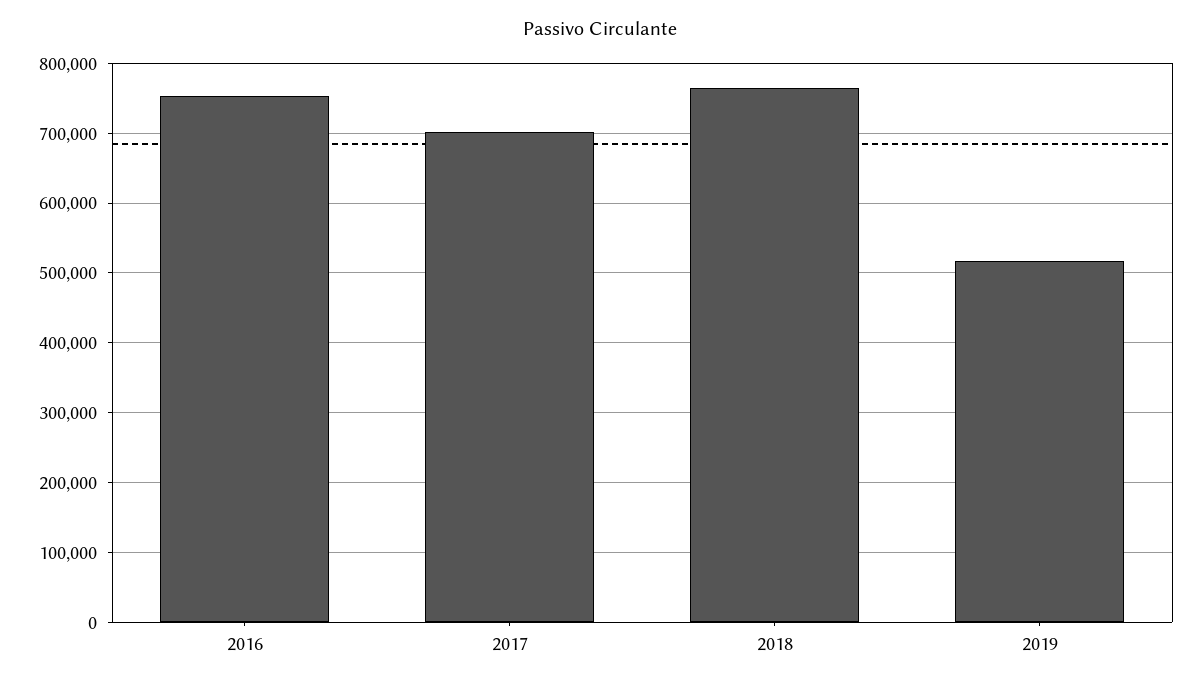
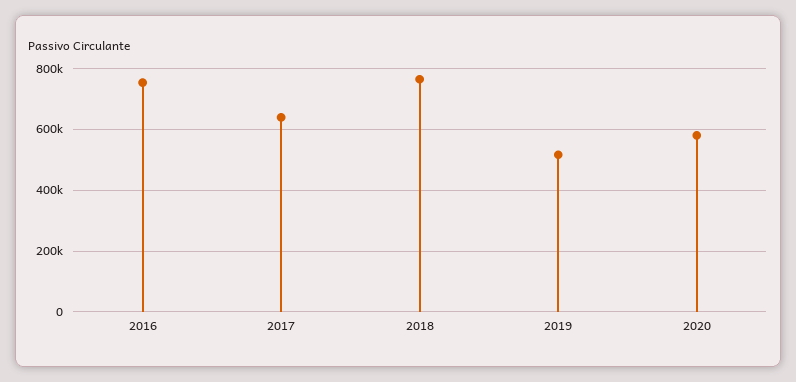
2017: 700000 -> 640000
2020: none -> 580000

